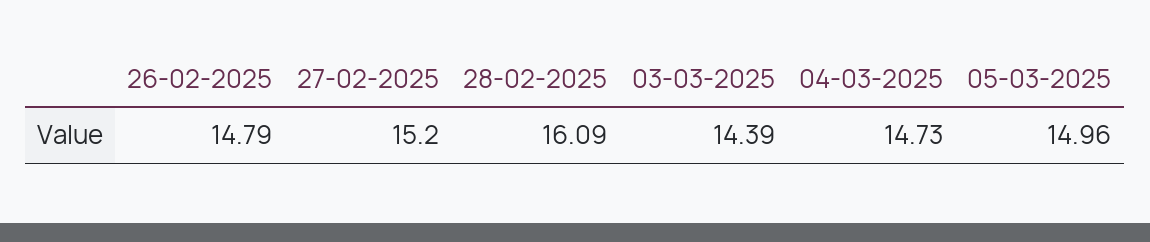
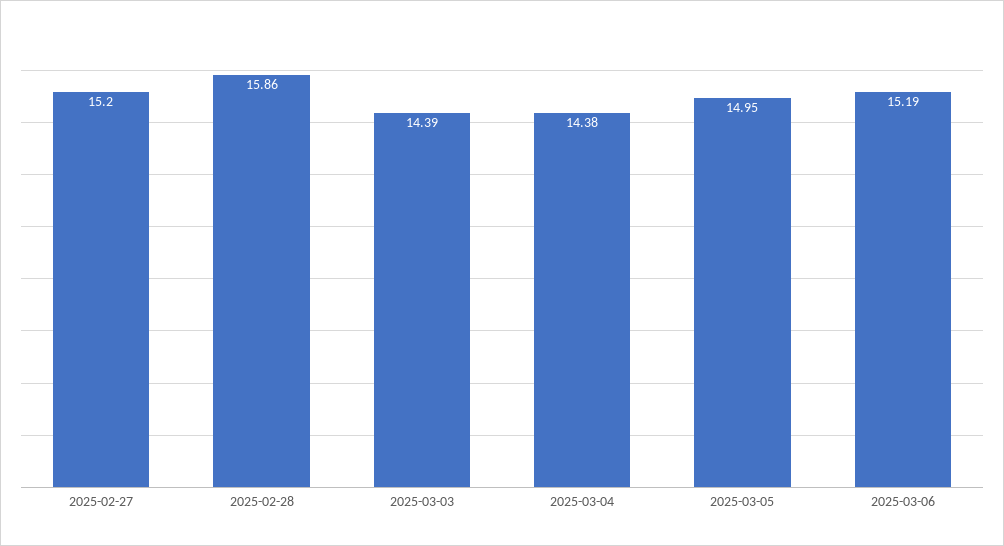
26-02-2025: 14.79 -> none
28-02-2025: 16.09 -> 15.86
04-03-2025: 14.73 -> 14.38
05-03-2025: 14.96 -> 14.95
2025-03-06: none -> 15.19

